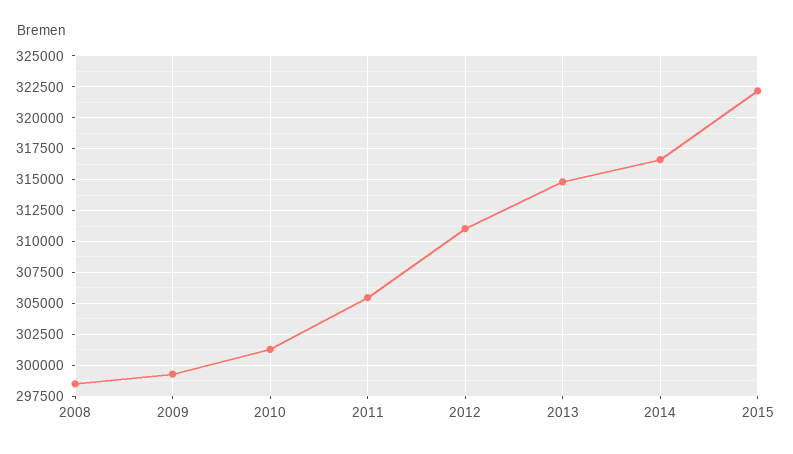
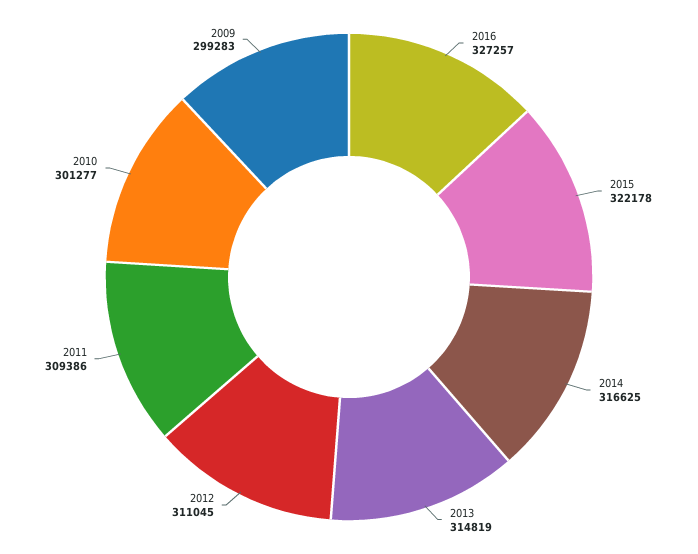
2008: 298500 -> none
2011: 305500 -> 309386
2016: none -> 327257

